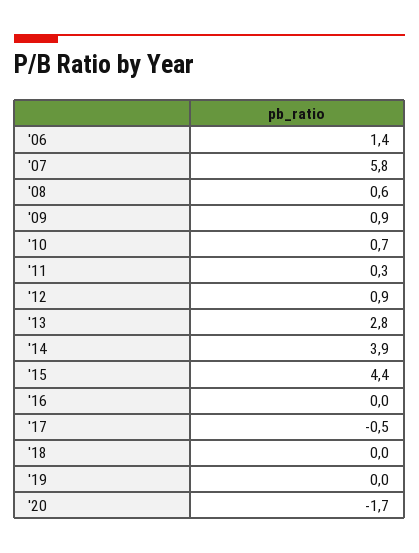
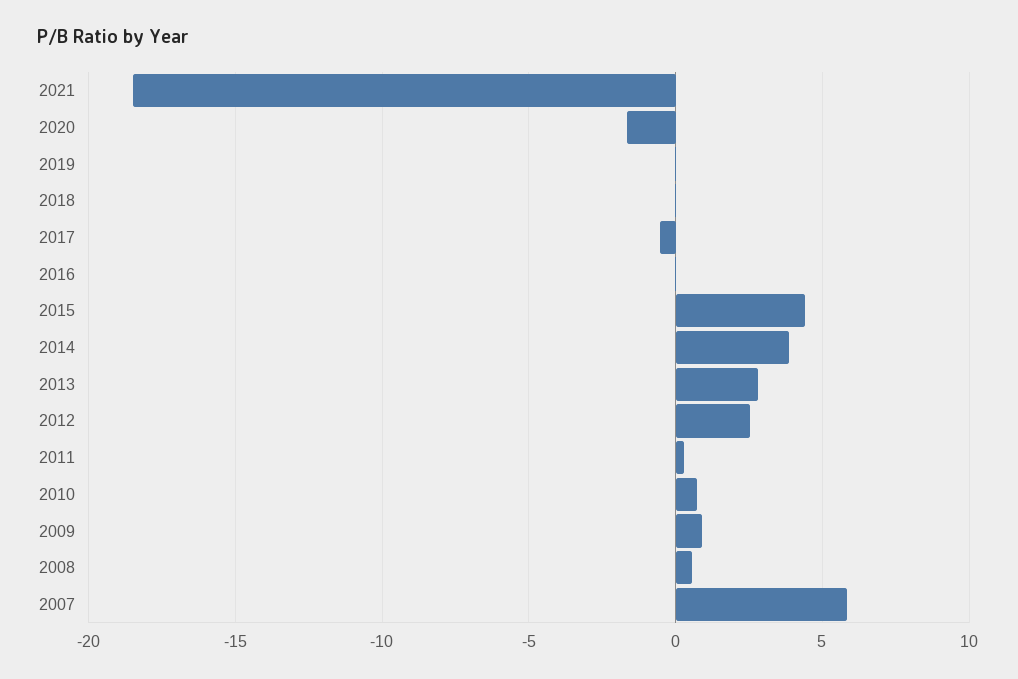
'06: 1.4 -> none
'12: 0.9 -> 2.5
2021: none -> -18.5

